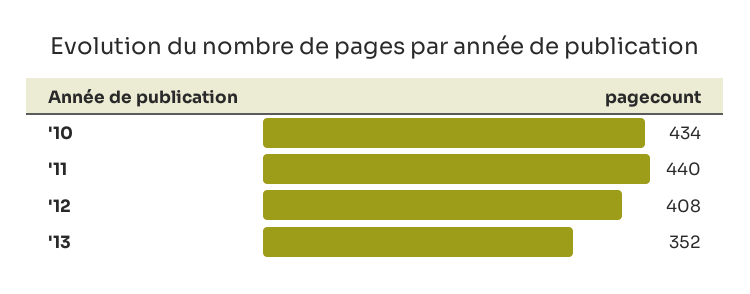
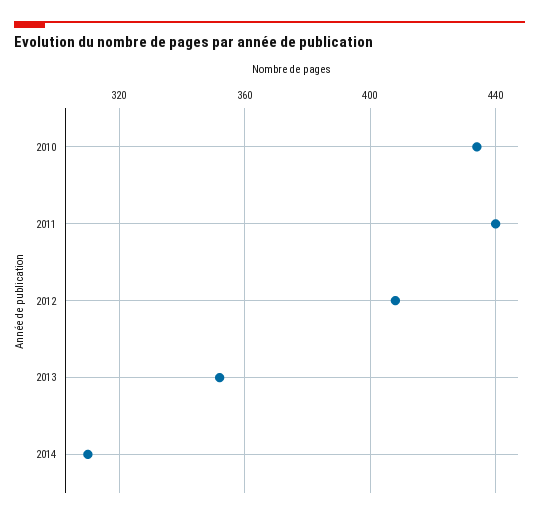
2014: none -> 310

